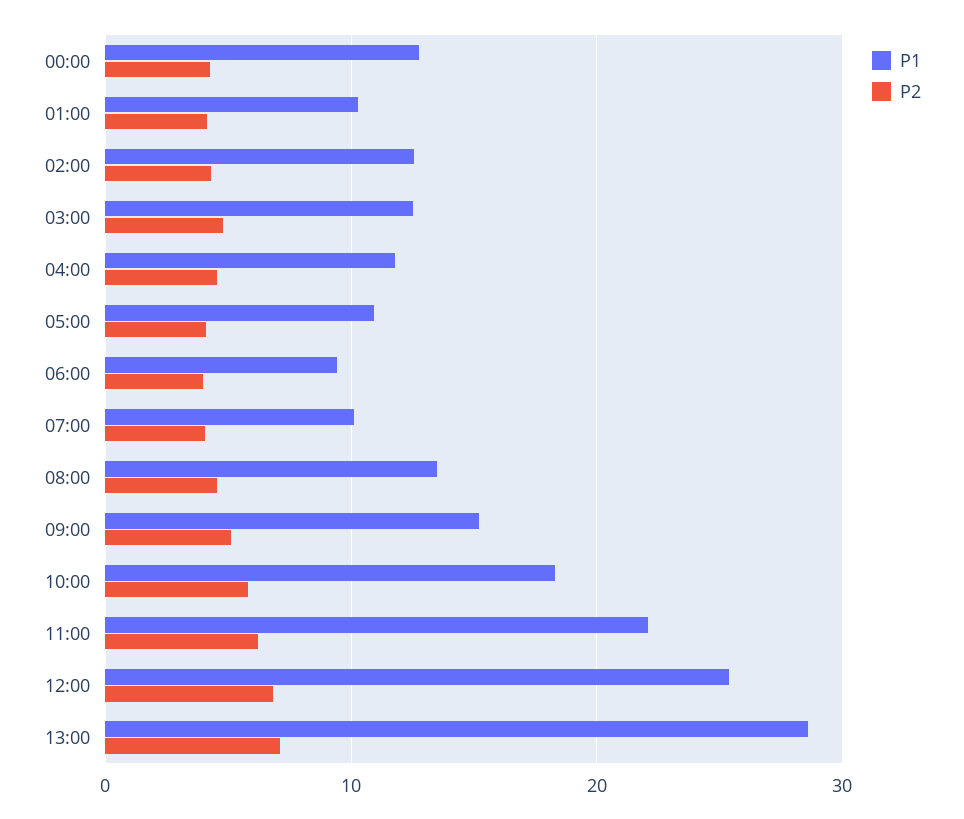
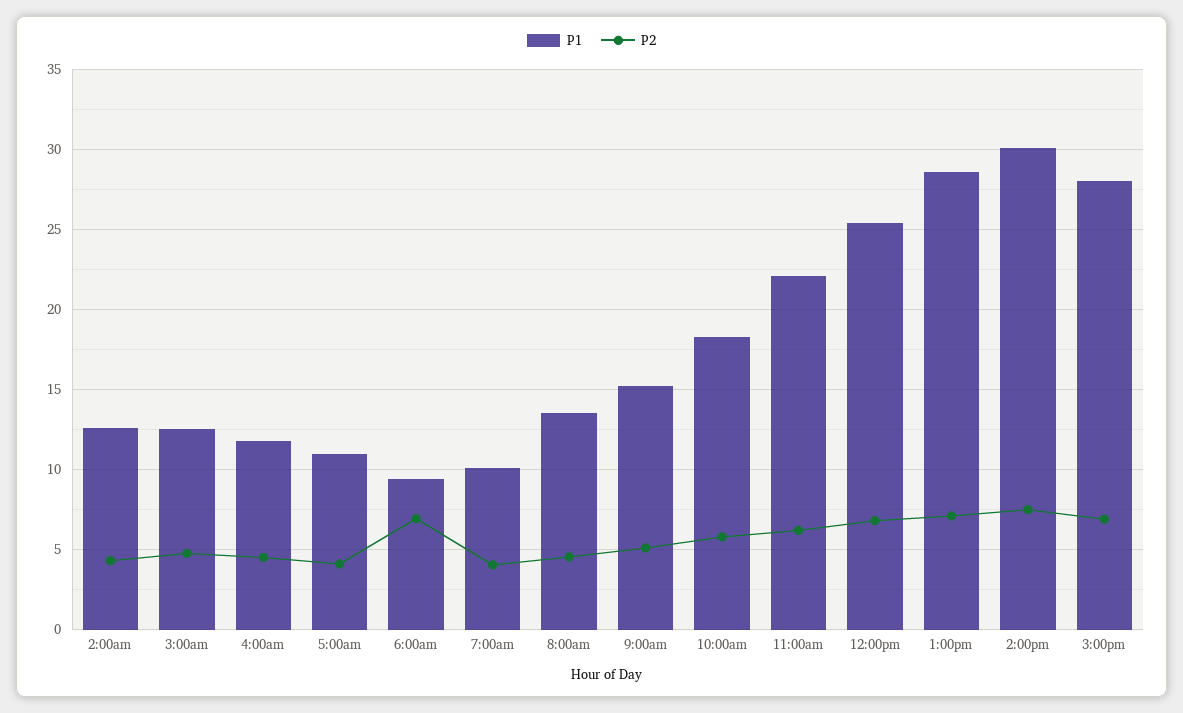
P1, 00:00: 13 -> none
P2, 00:00: 4 -> none
P1, 01:00: 10 -> none
P2, 01:00: 4 -> none
P2, 06:00: 4 -> 7
P1, 2:00pm: none -> 30
P2, 2:00pm: none -> 7.5
P1, 3:00pm: none -> 28
P2, 3:00pm: none -> 7

